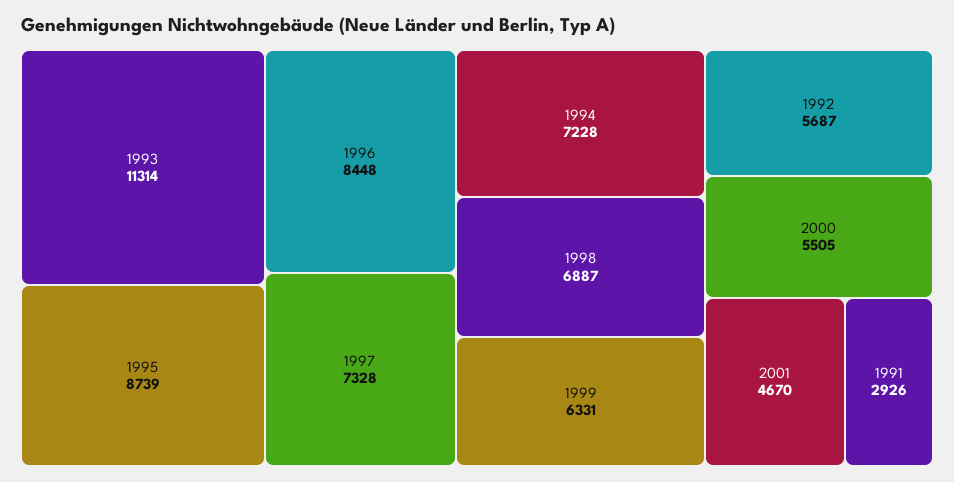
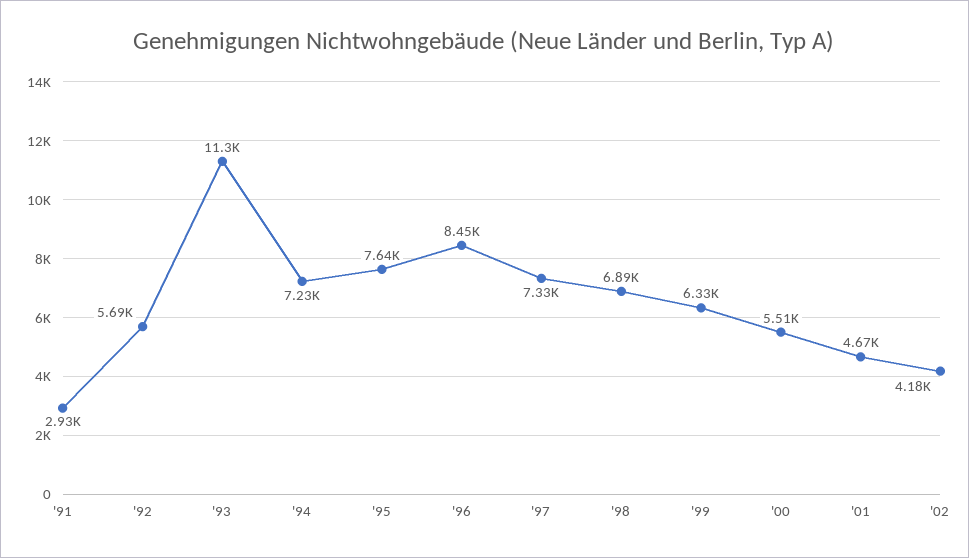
1995: 8739 -> 7640
'02: none -> 4180

